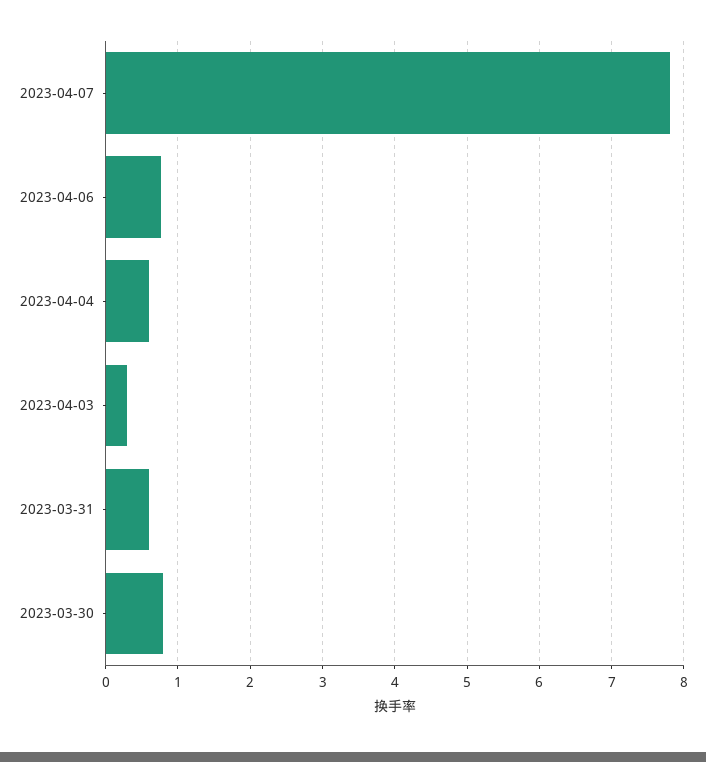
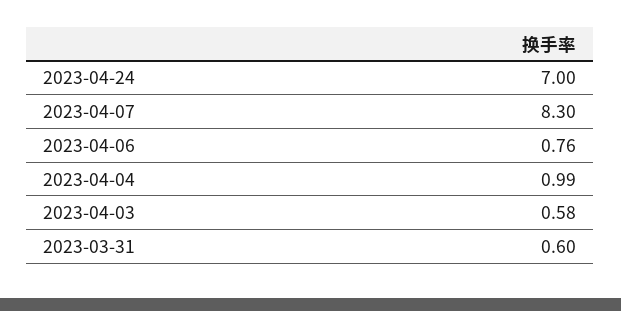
2023-04-07: 7.8 -> 8.3
2023-04-04: 0.6 -> 0.99
2023-04-03: 0.3 -> 0.58
2023-03-30: 0.8 -> none
2023-04-24: none -> 7

